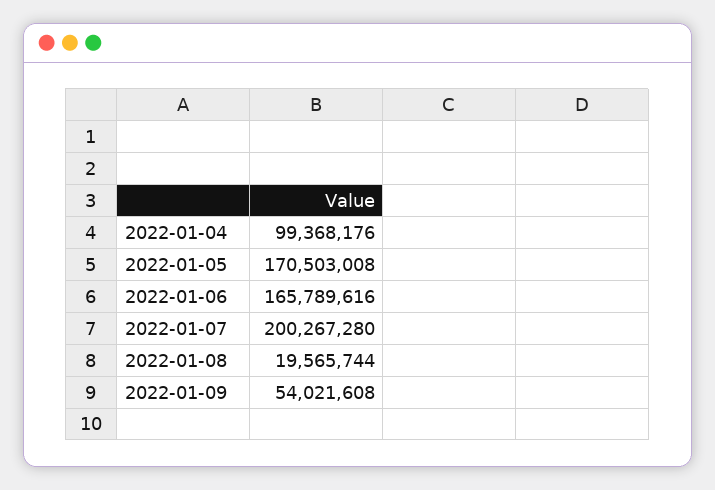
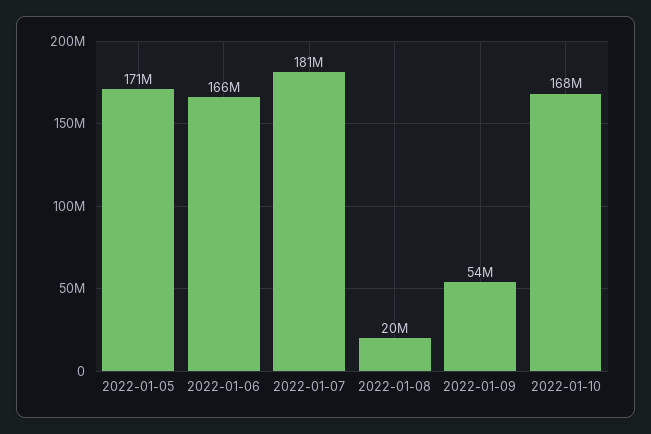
2022-01-04: 99368176 -> none
2022-01-07: 200267280 -> 181000000
2022-01-10: none -> 168000000

